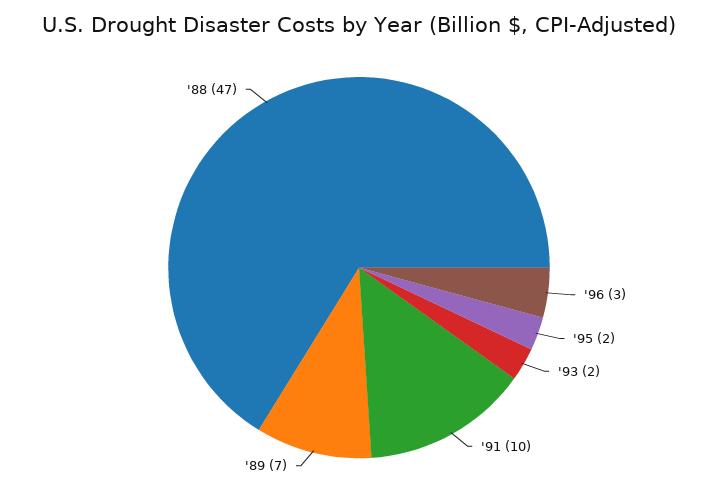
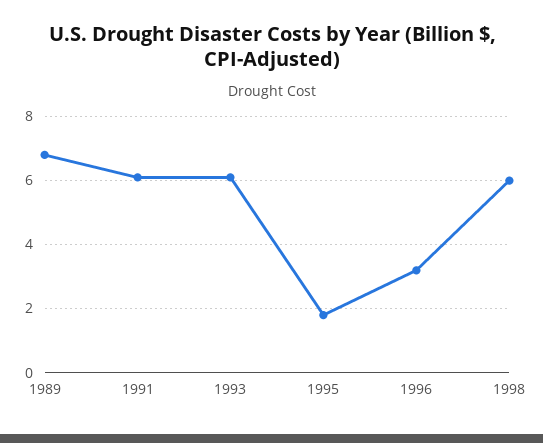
'93: 2 -> 6
'91: 10 -> 6
'88: 47 -> none
1998: none -> 6

